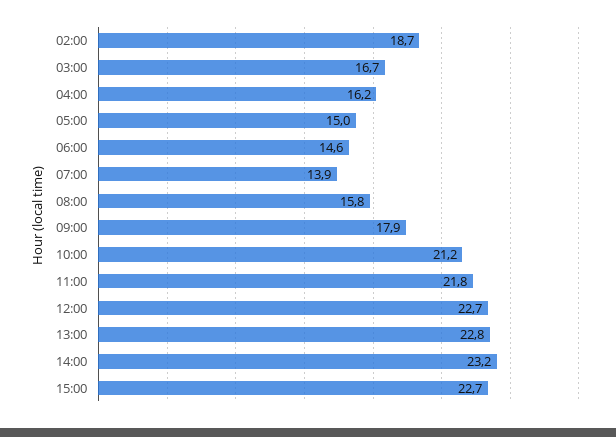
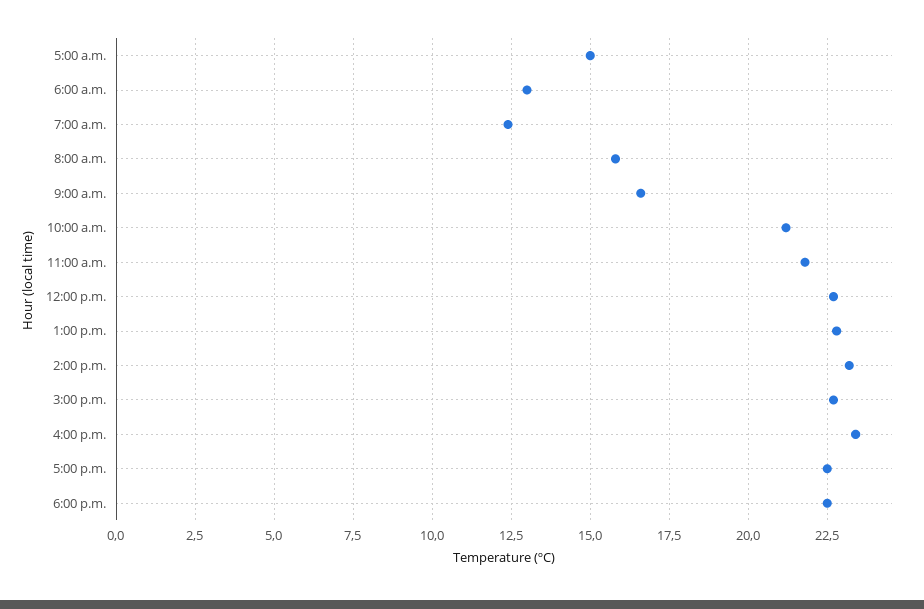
02:00: 18.7 -> none
03:00: 16.7 -> none
04:00: 16.2 -> none
06:00: 14.6 -> 13
07:00: 13.9 -> 12.5
09:00: 17.9 -> 16.5
4:00 p.m.: none -> 23.5
5:00 p.m.: none -> 22.5
6:00 p.m.: none -> 22.5

